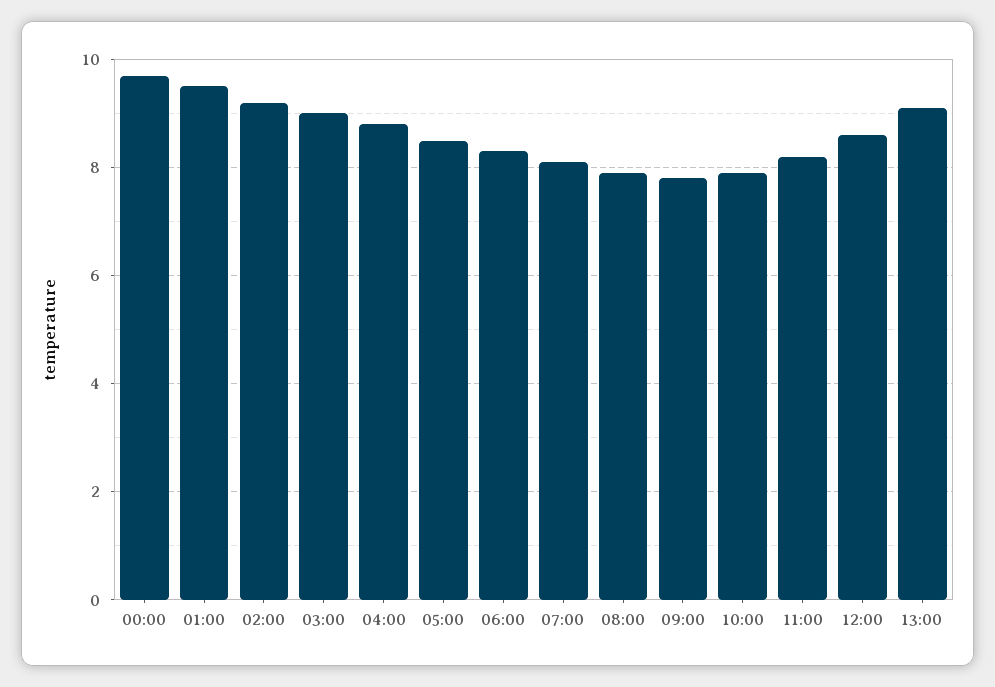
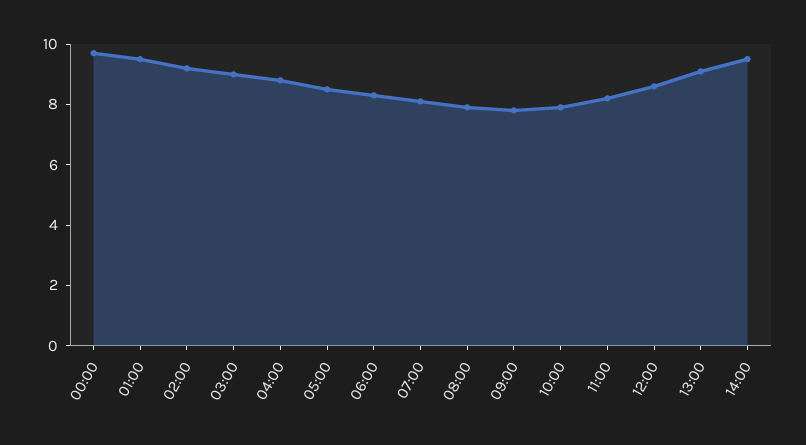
14:00: none -> 9.5

